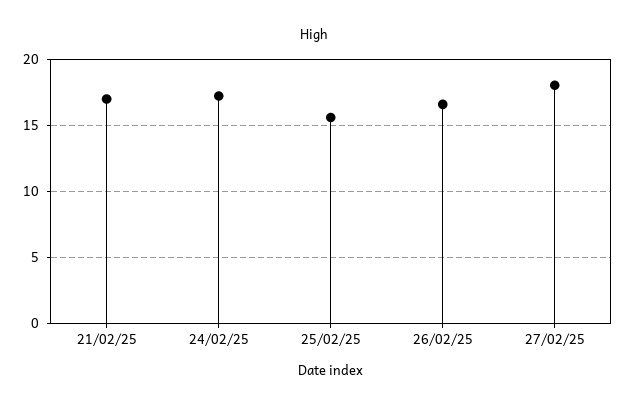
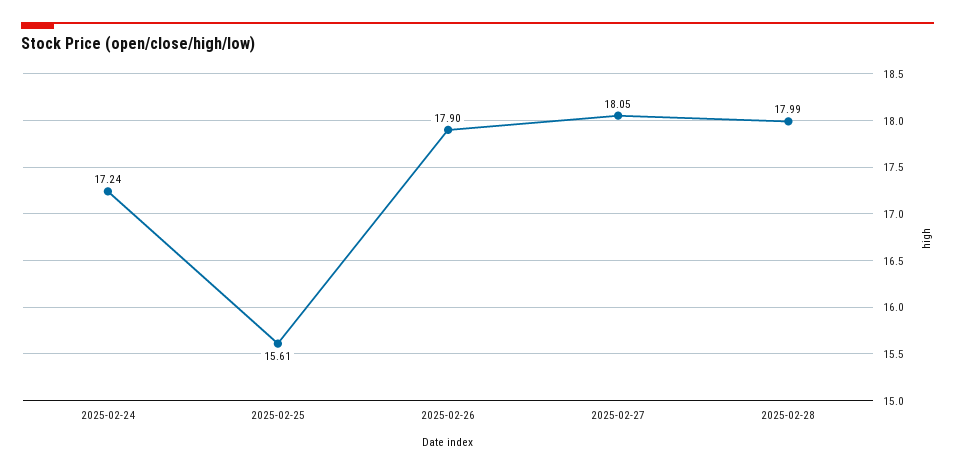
21/02/25: 17 -> none
26/02/25: 16.5 -> 17.9
2025-02-28: none -> 17.99

